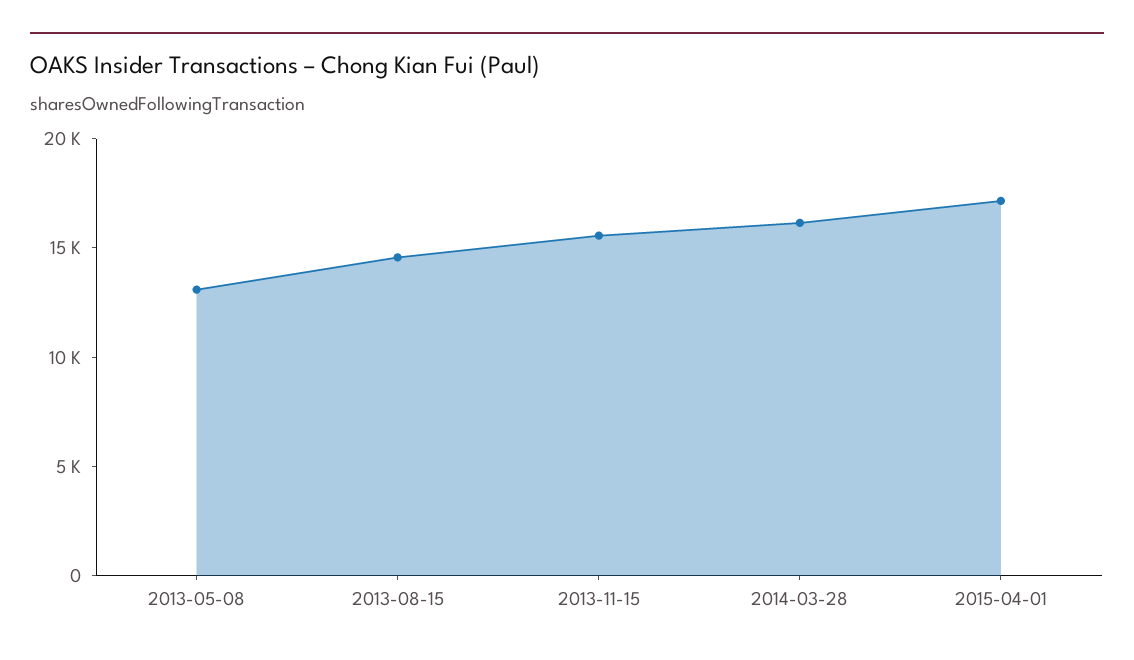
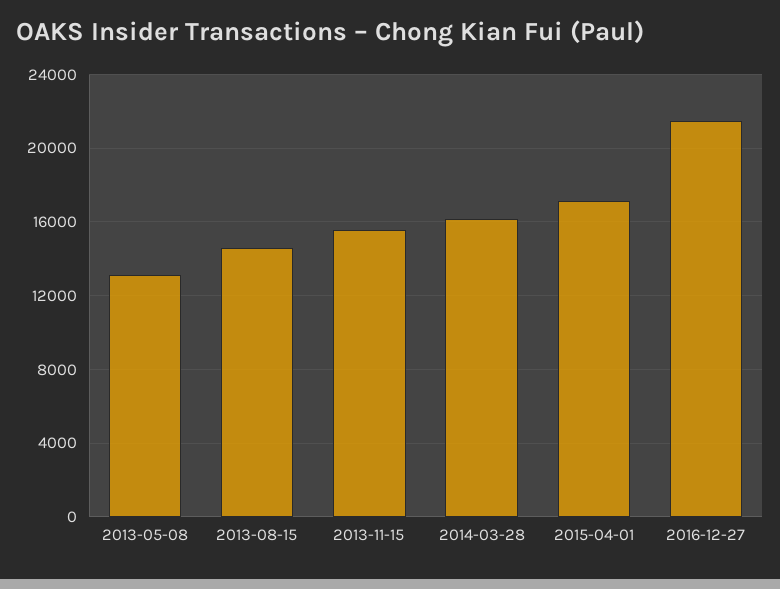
2016-12-27: none -> 21500

